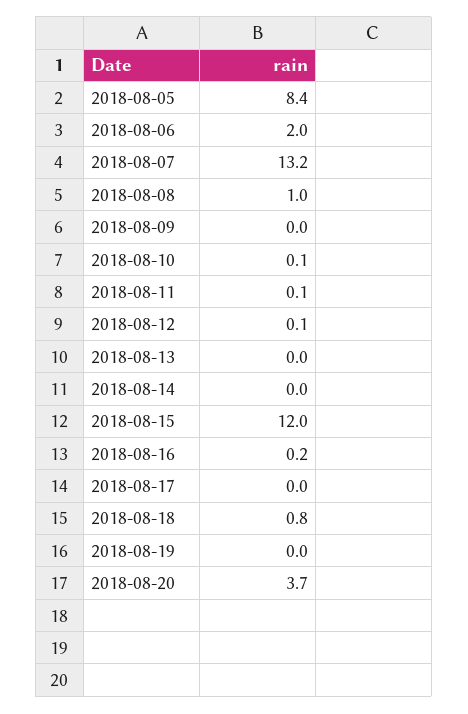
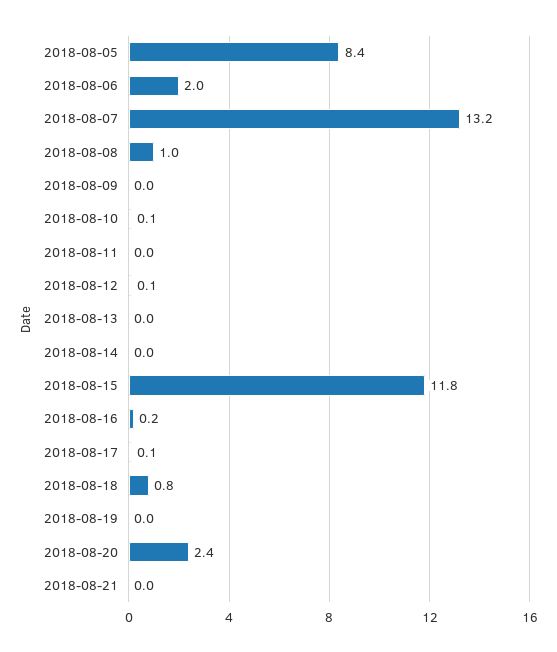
2018-08-11: 0.1 -> 0
2018-08-15: 12 -> 11.8
2018-08-17: 0 -> 0.1
2018-08-20: 3.7 -> 2.4
2018-08-21: none -> 0

